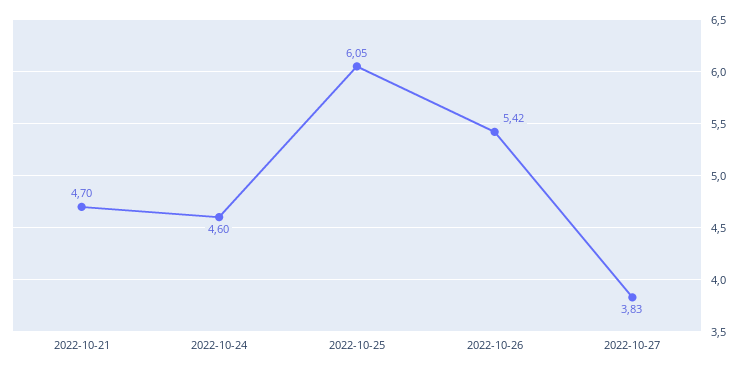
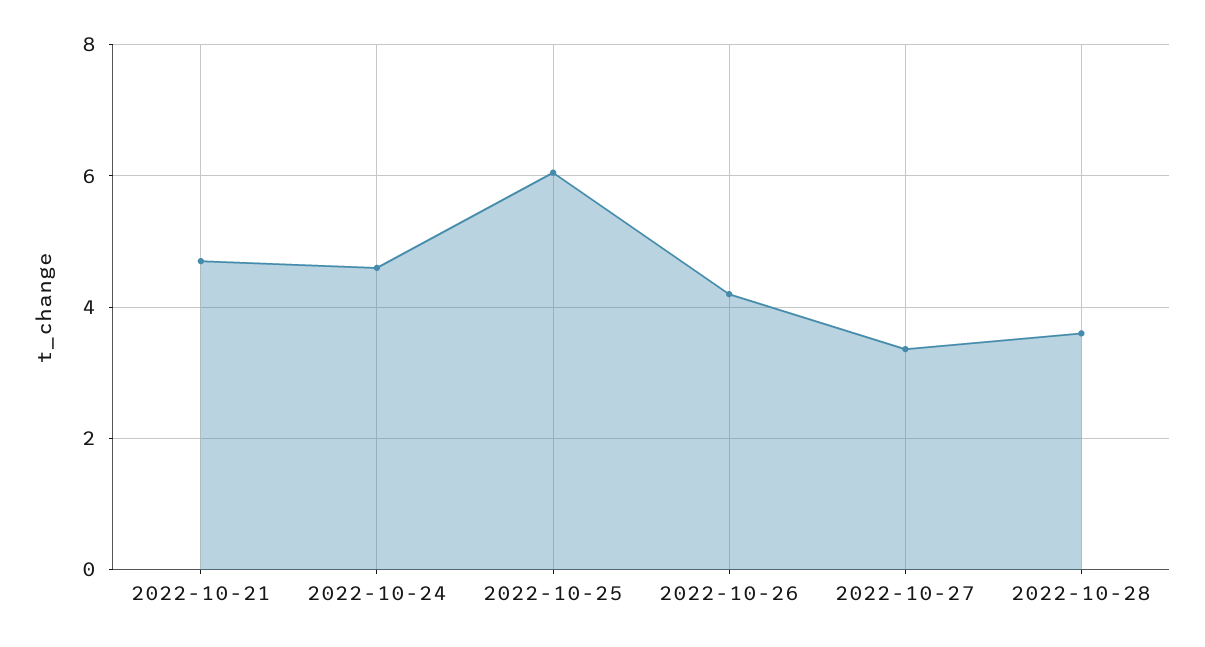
2022-10-26: 5.42 -> 4.2
2022-10-27: 3.83 -> 3.4
2022-10-28: none -> 3.6

